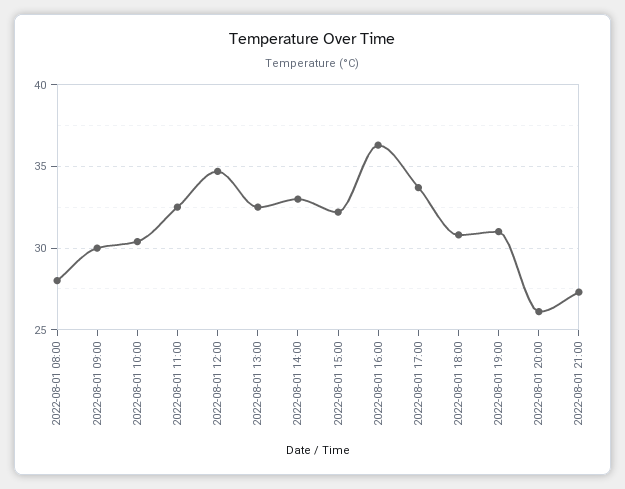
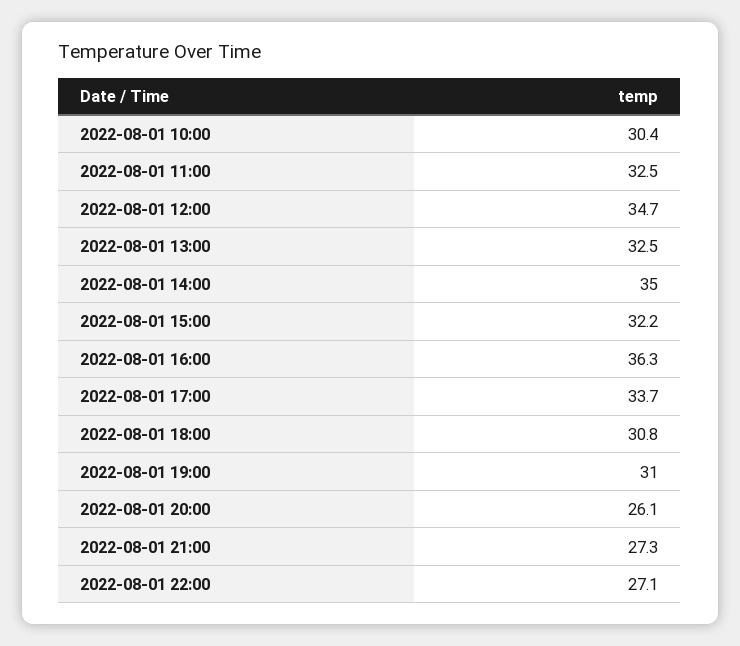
2022-08-01 08:00: 28 -> none
2022-08-01 09:00: 30 -> none
2022-08-01 14:00: 33 -> 35
2022-08-01 22:00: none -> 27.1

